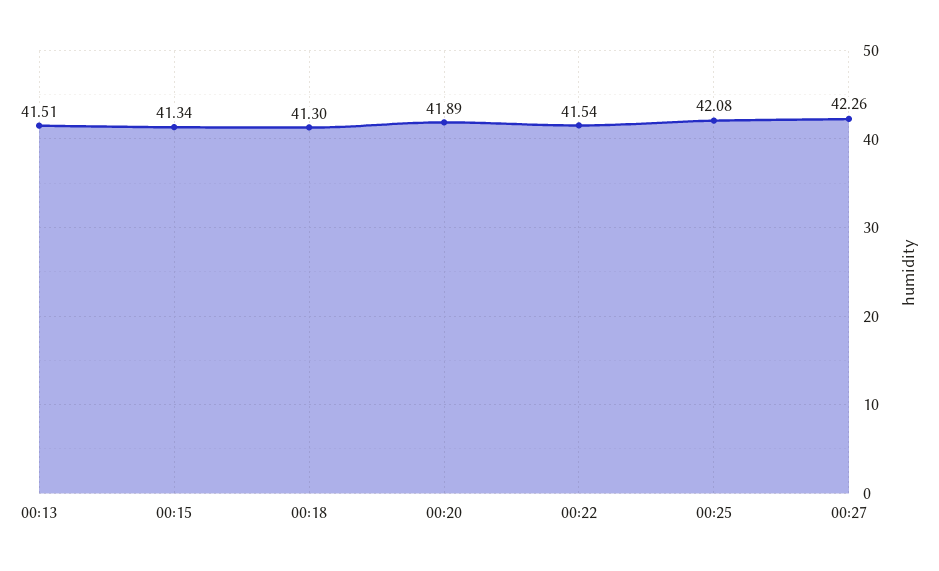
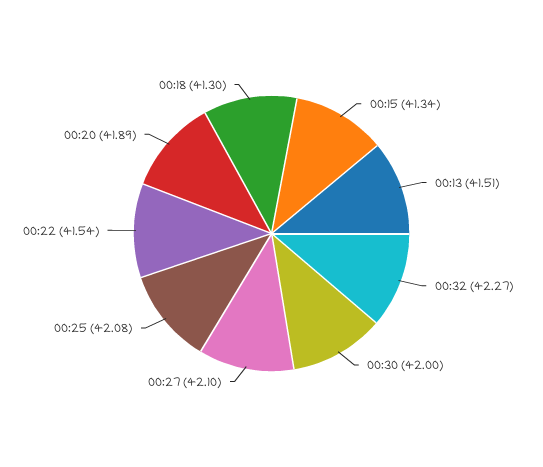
00:27: 42.26 -> 42.1
00:32: none -> 42.27
00:30: none -> 42

